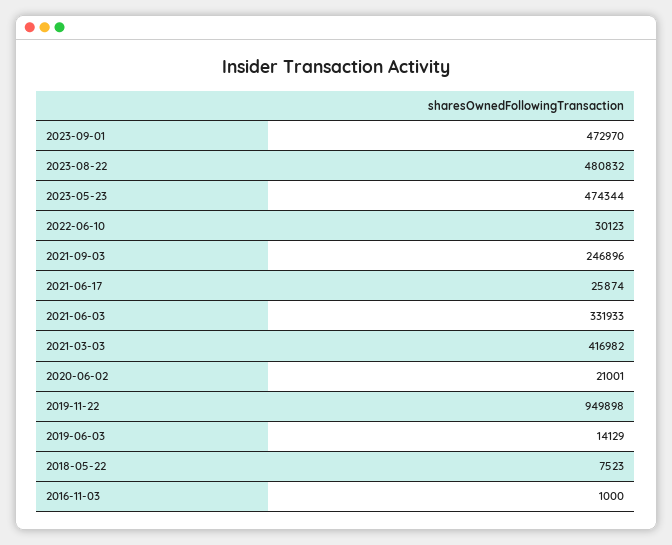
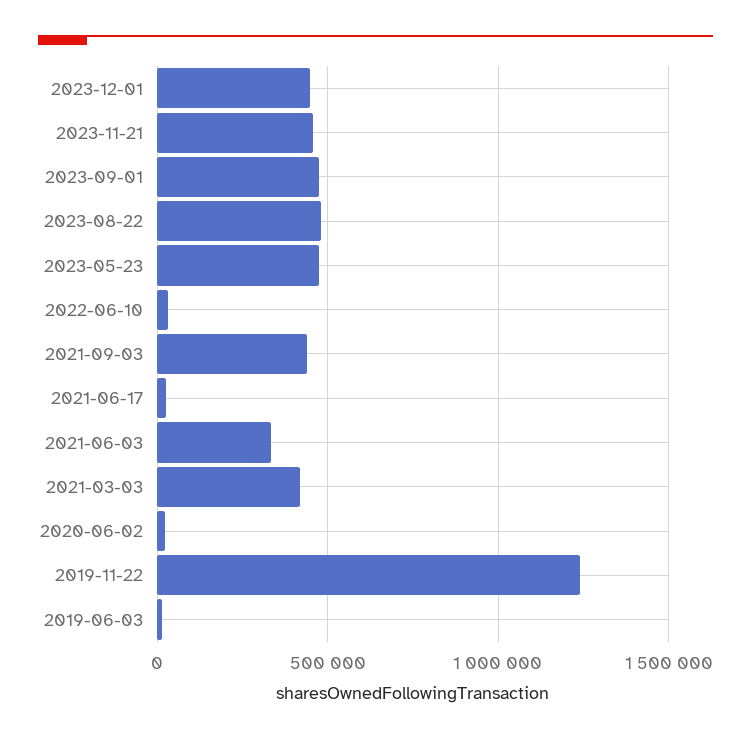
2021-09-03: 246896 -> 450000
2019-11-22: 949898 -> 1250000
2018-05-22: 7523 -> none
2016-11-03: 1000 -> none
2023-12-01: none -> 450000
2023-11-21: none -> 450000

